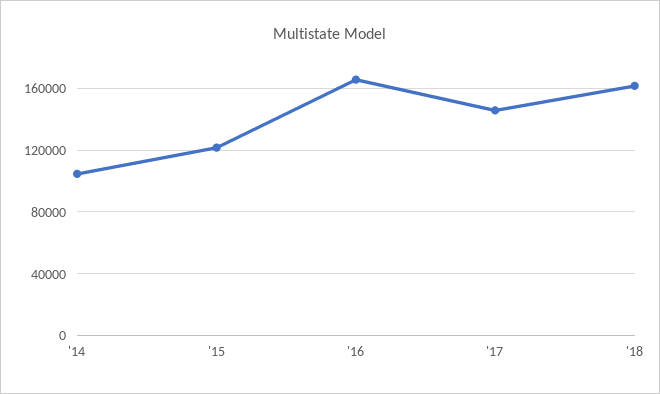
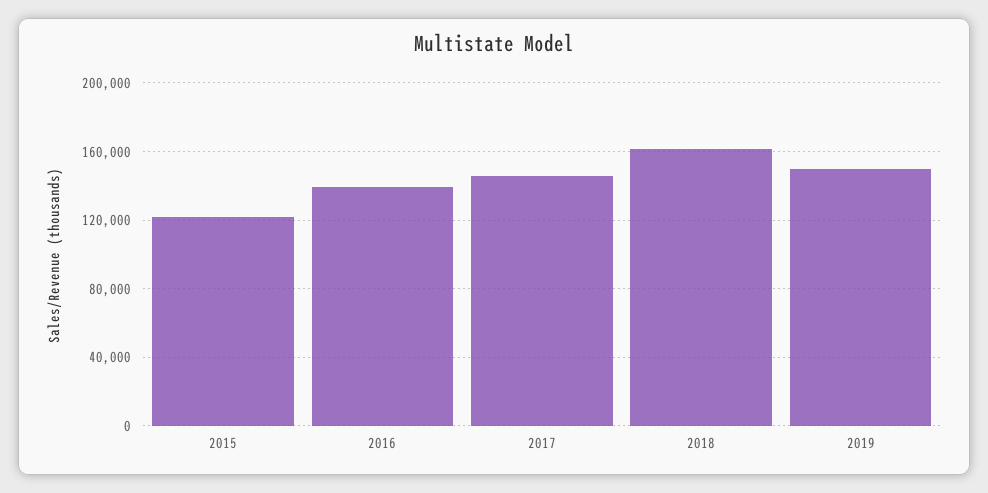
'14: 105000 -> none
'16: 165000 -> 140000
2019: none -> 150000

